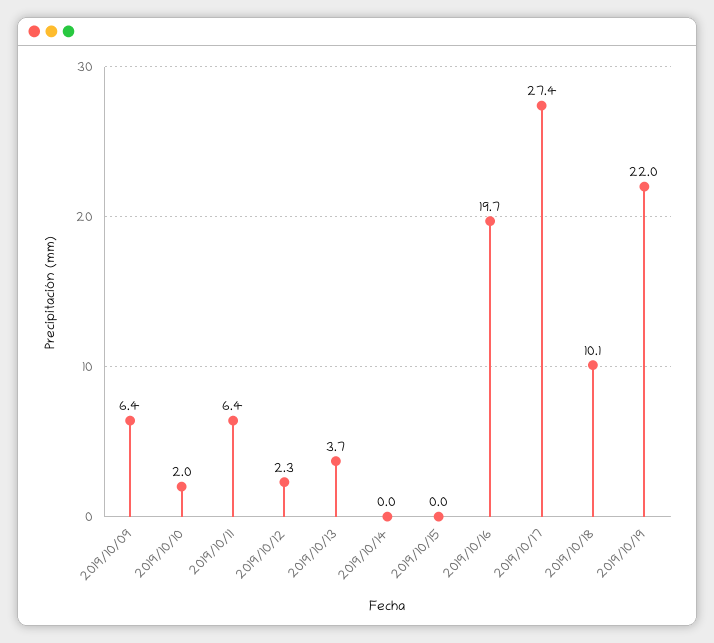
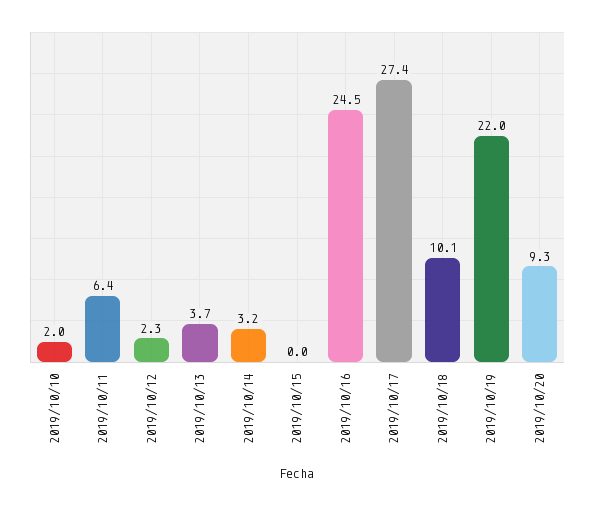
2019/10/09: 6.4 -> none
2019/10/14: 0 -> 3.2
2019/10/16: 19.7 -> 24.5
2019/10/20: none -> 9.3

